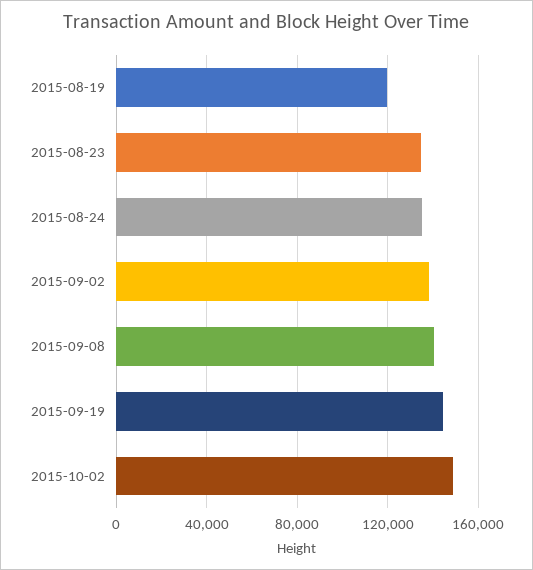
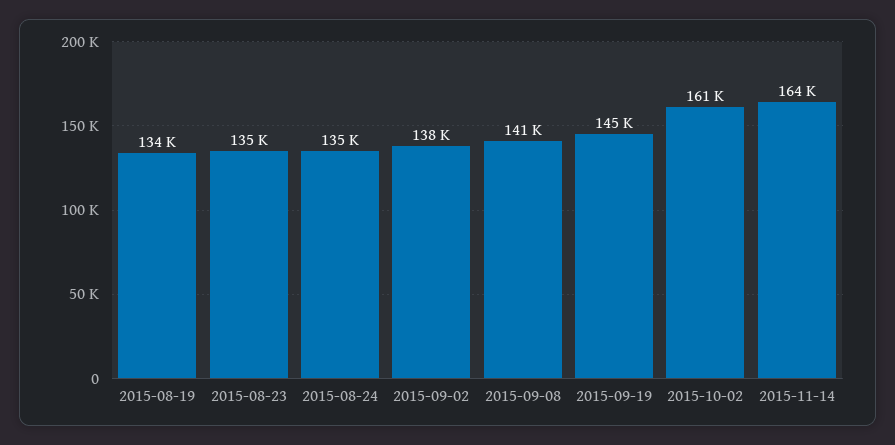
2015-08-19: 120000 -> 134000
2015-10-02: 150000 -> 161000
2015-11-14: none -> 164000

